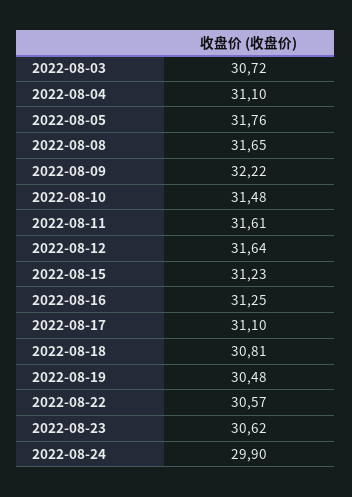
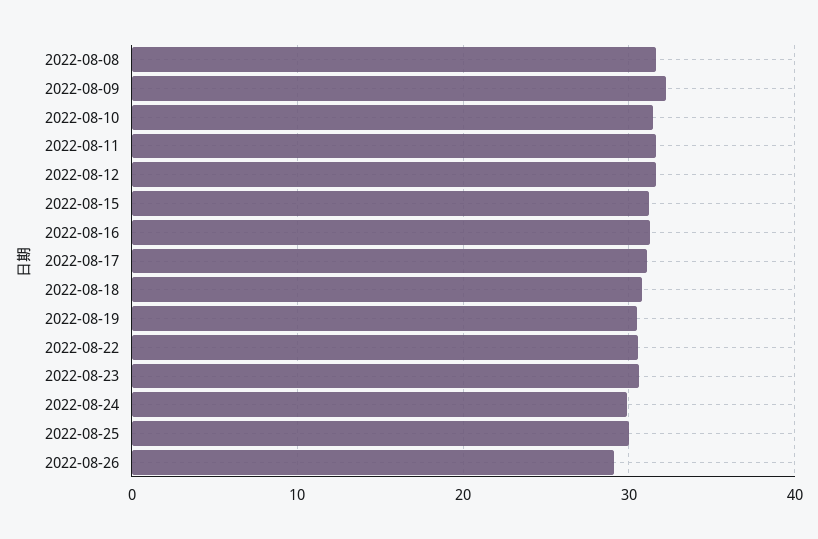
2022-08-03: 30.72 -> none
2022-08-04: 31.1 -> none
2022-08-05: 31.76 -> none
2022-08-25: none -> 30
2022-08-26: none -> 29

